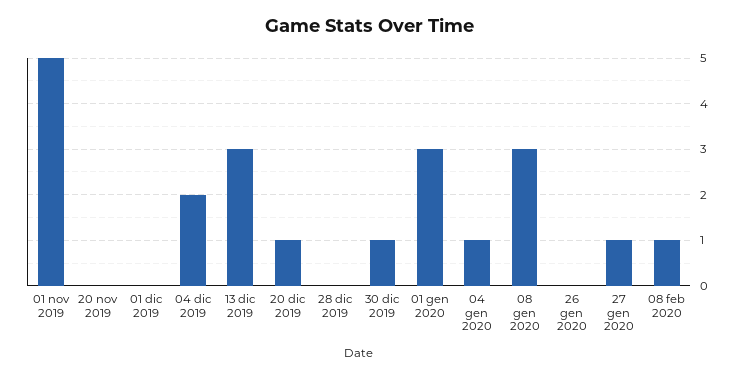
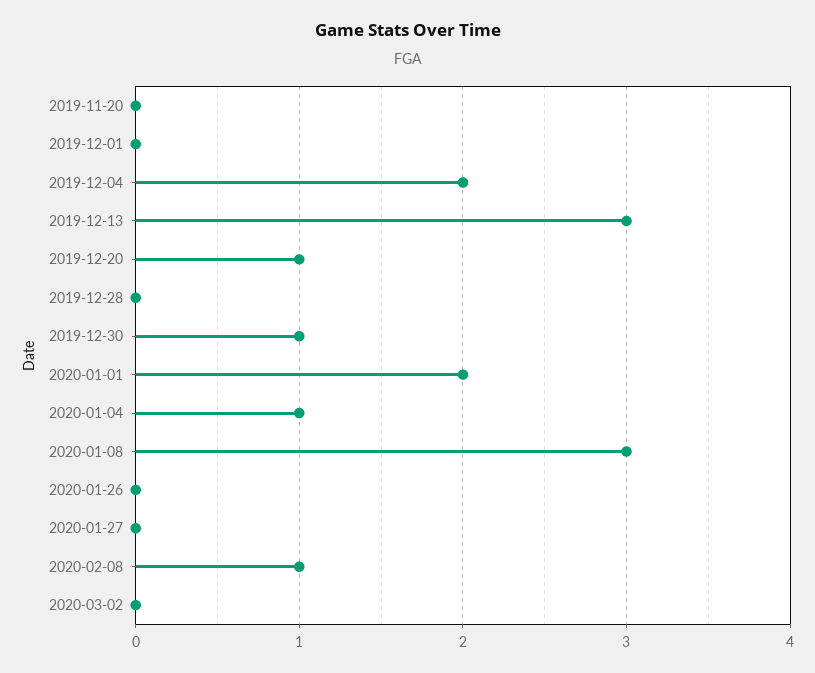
01 nov 2019: 5 -> none
01 gen 2020: 3 -> 2
27 gen 2020: 1 -> 0
2020-03-02: none -> 0

